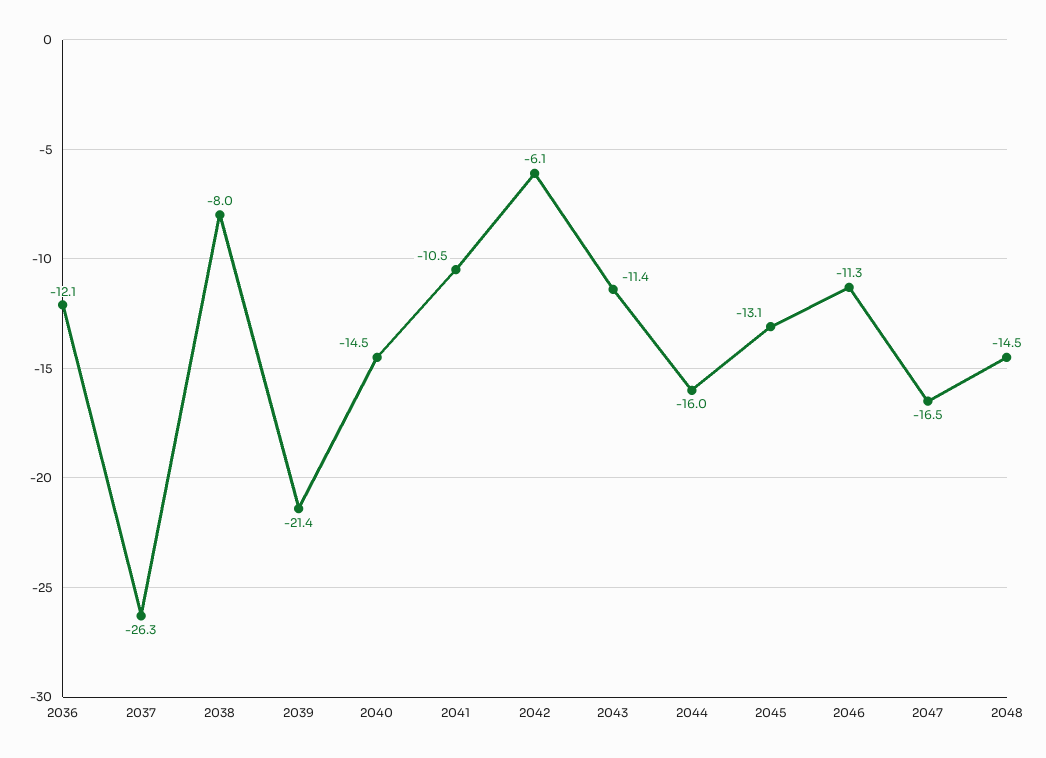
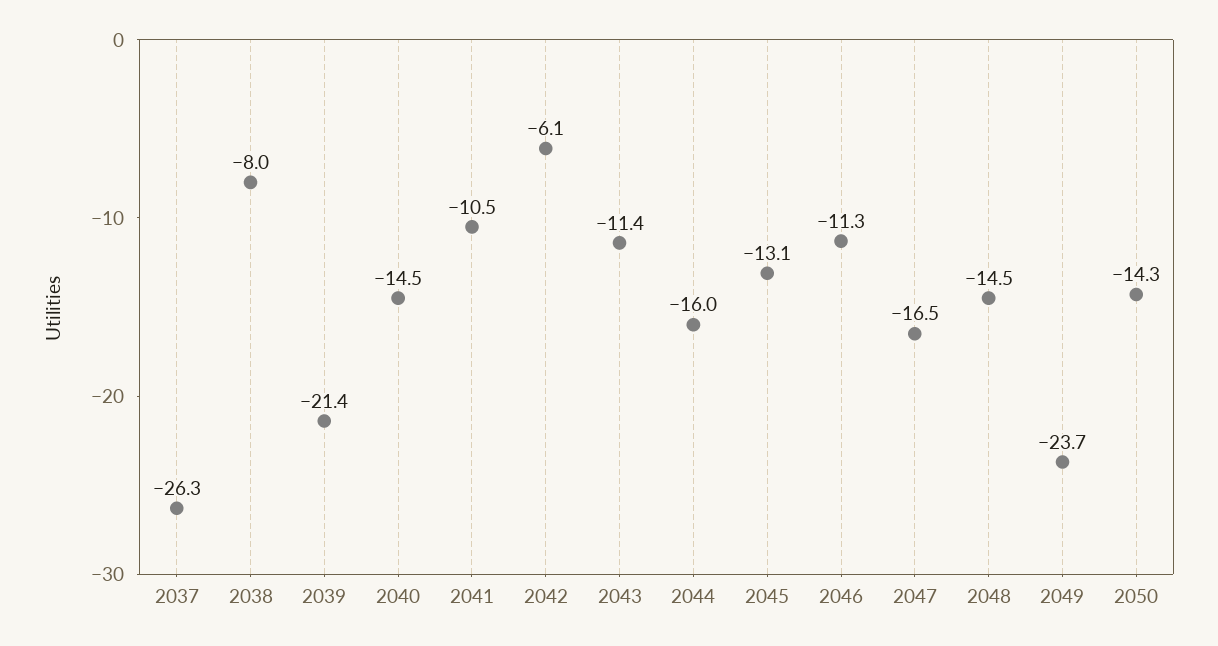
2036: -12.1 -> none
2049: none -> -23.7
2050: none -> -14.3

